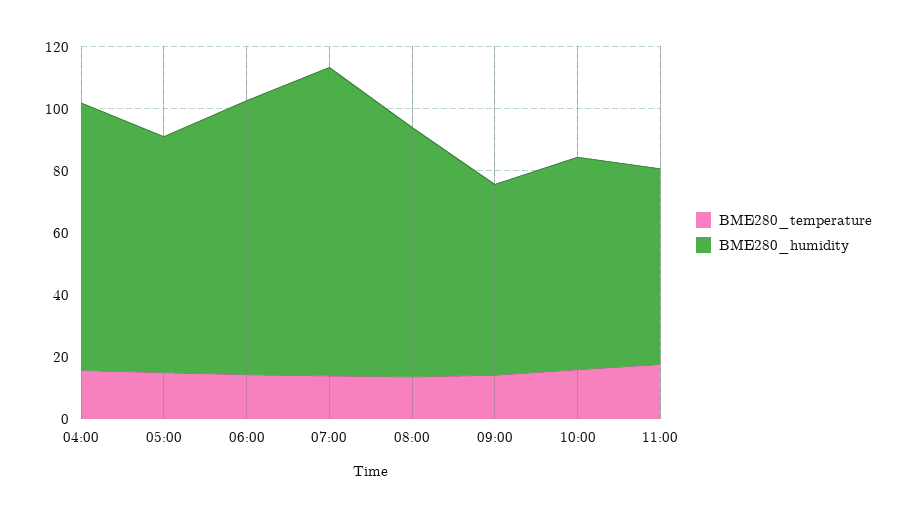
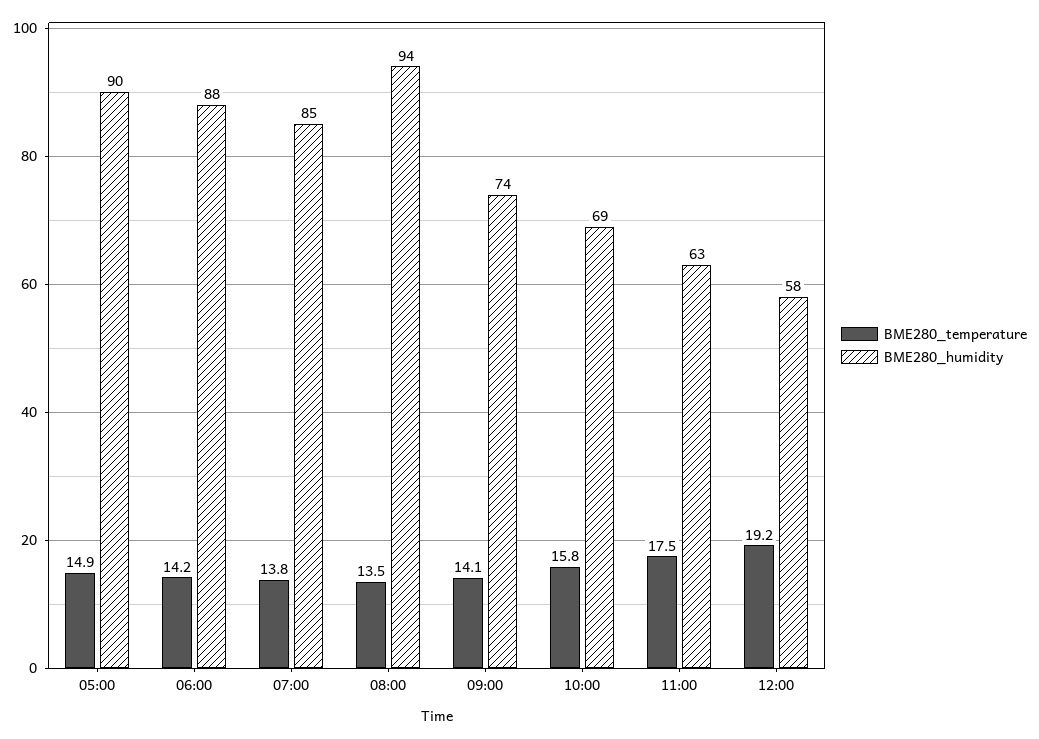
BME280_temperature, 04:00: 15 -> none
BME280_humidity, 04:00: 85 -> none
BME280_humidity, 05:00: 75 -> 90
BME280_humidity, 07:00: 100 -> 85
BME280_humidity, 08:00: 80 -> 94
BME280_humidity, 09:00: 60 -> 74
BME280_temperature, 12:00: none -> 19.2
BME280_humidity, 12:00: none -> 58

